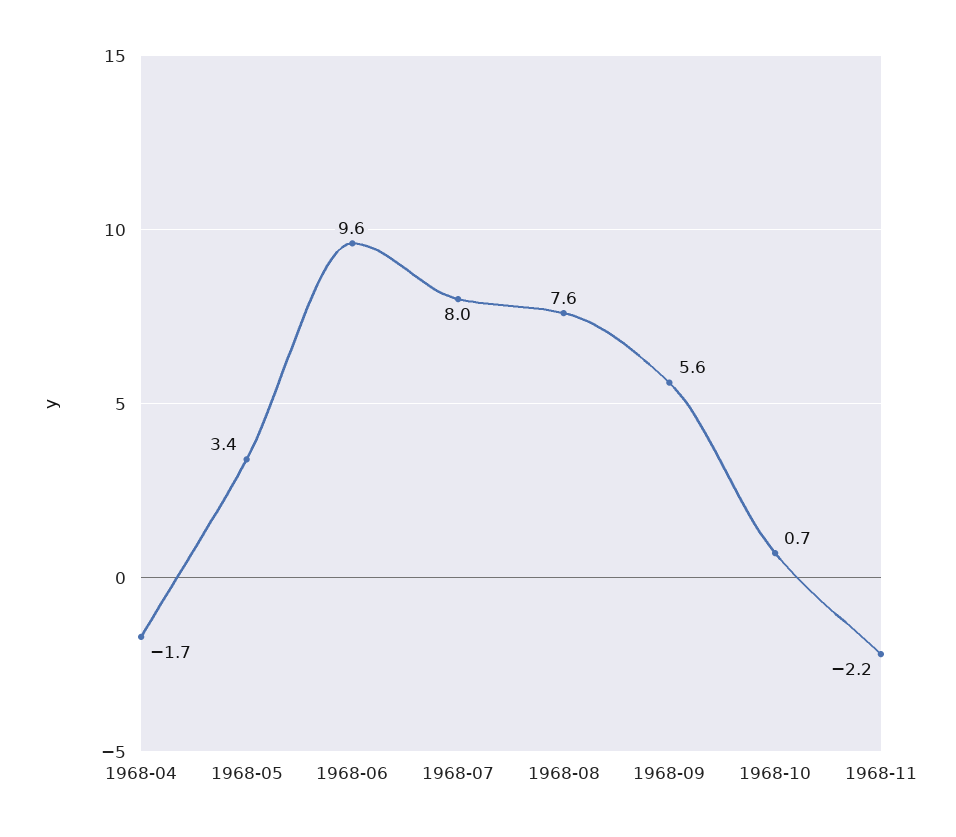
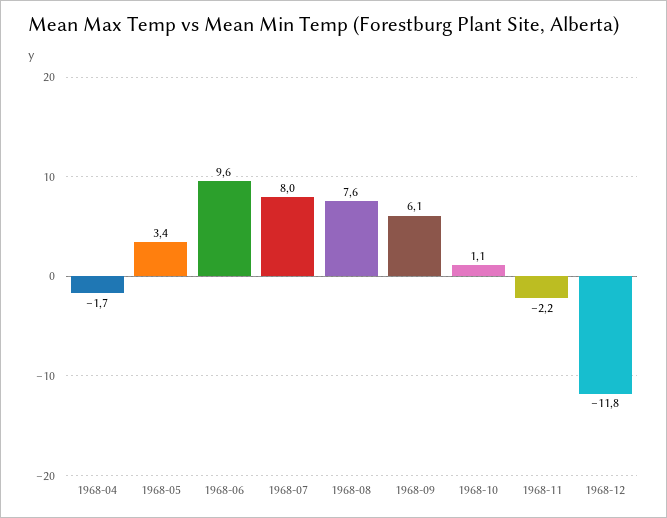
1968-09: 5.6 -> 6.1
1968-10: 0.7 -> 1.1
1968-12: none -> -11.8

